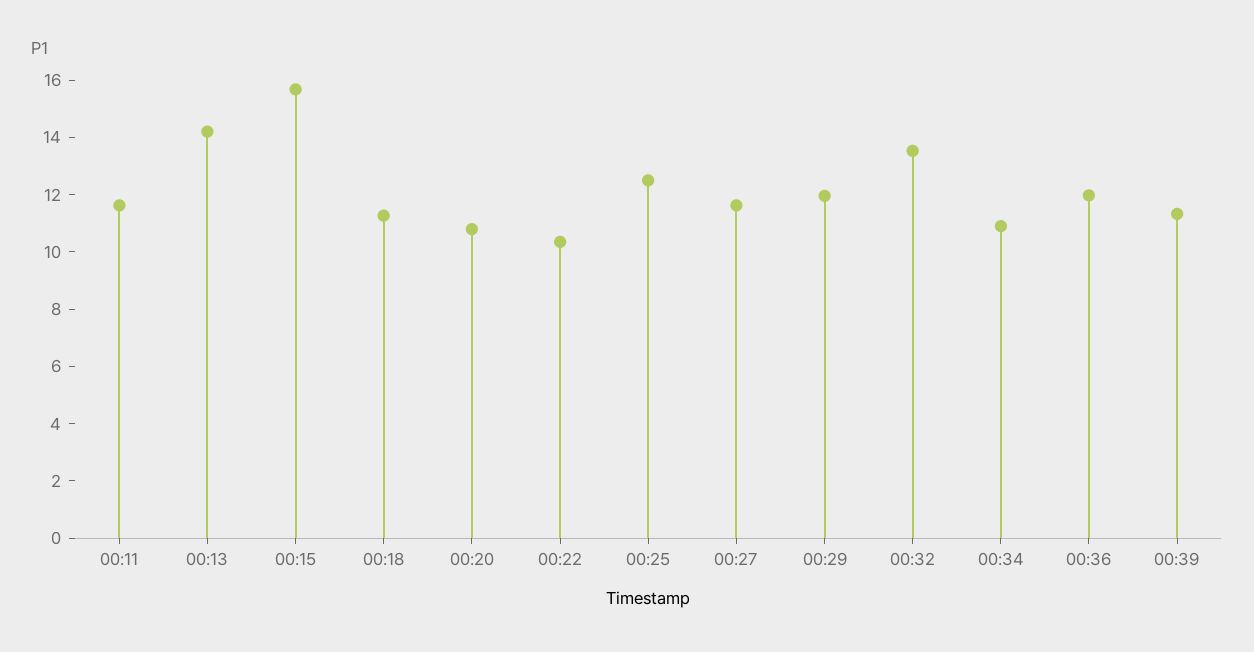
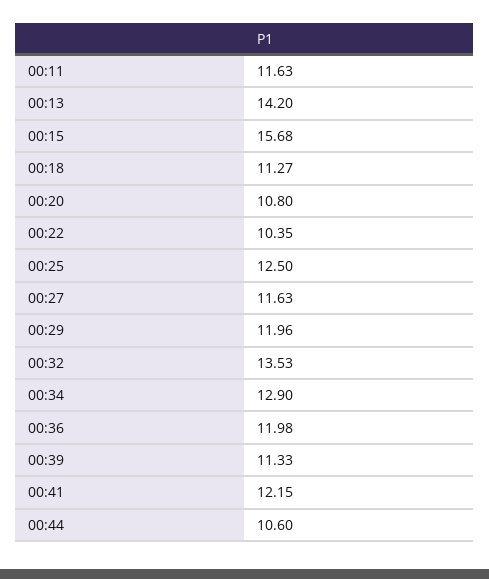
00:34: 11 -> 12.9
00:41: none -> 12.15
00:44: none -> 10.6

